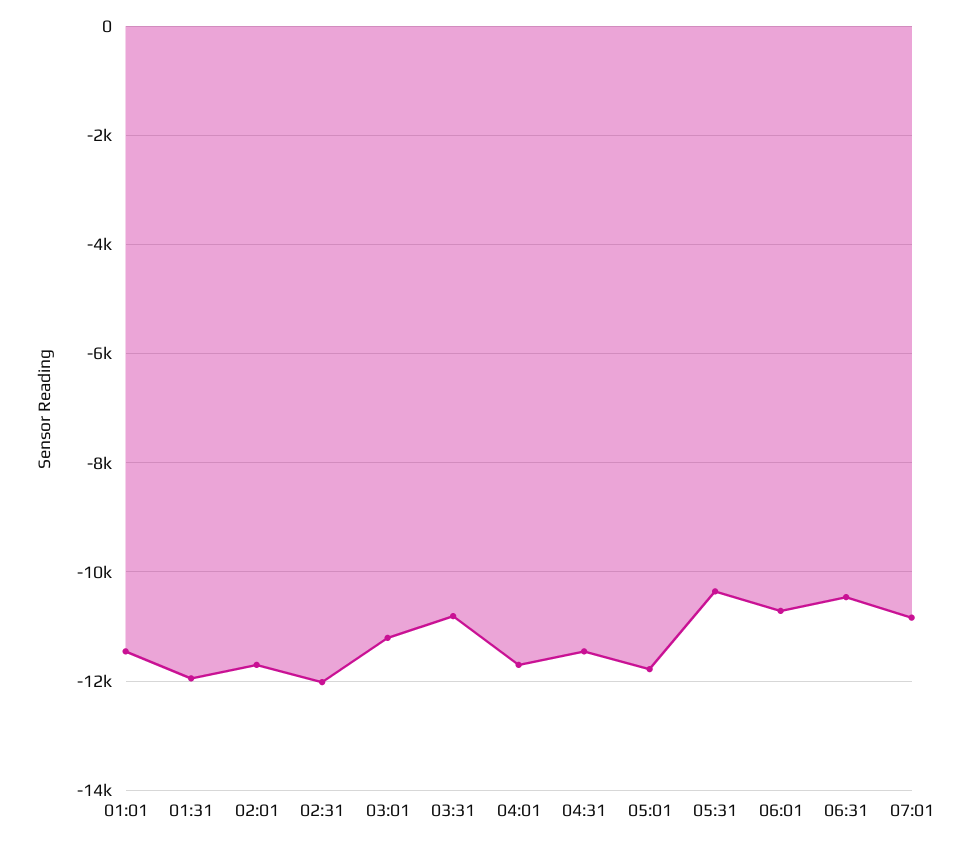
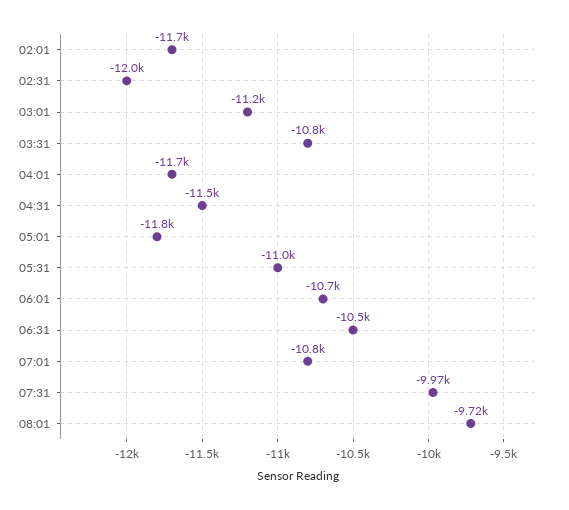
01:01: -11400 -> none
01:31: -12000 -> none
05:31: -10400 -> -11000
07:31: none -> -9970
08:01: none -> -9720

